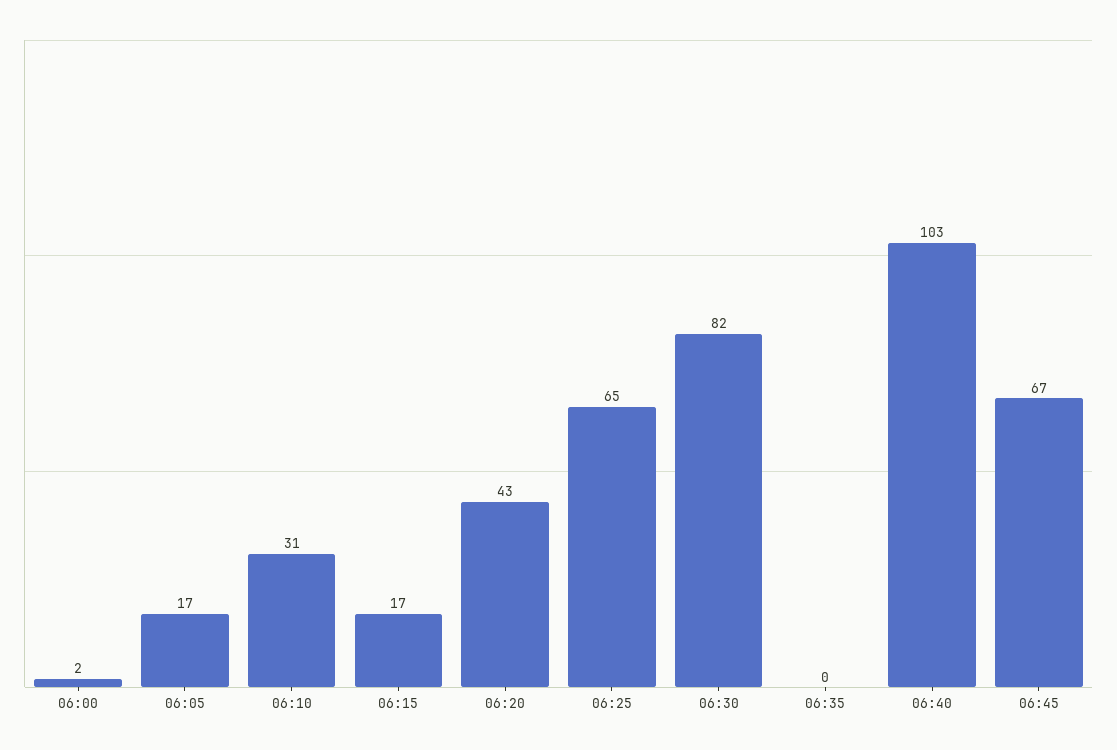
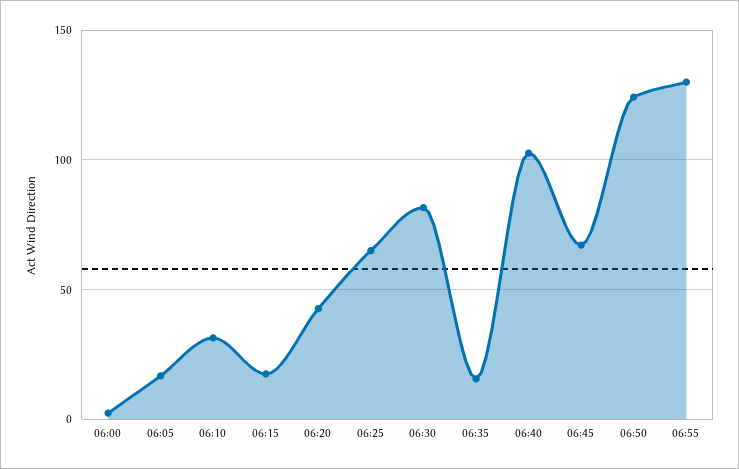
06:35: 0 -> 15
06:50: none -> 125
06:55: none -> 130

